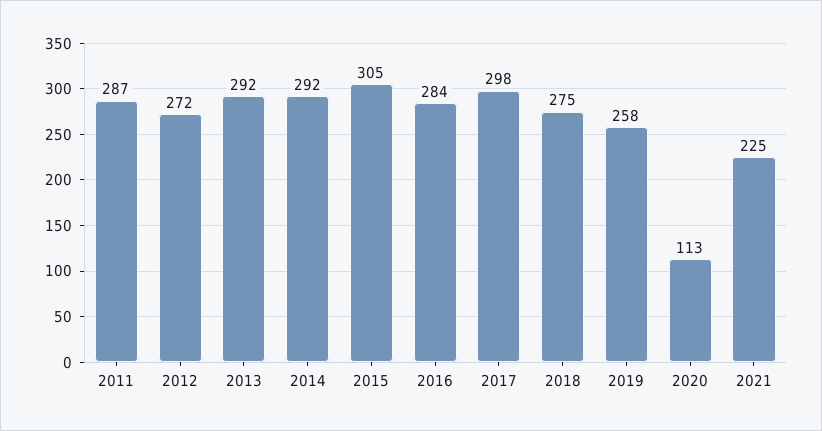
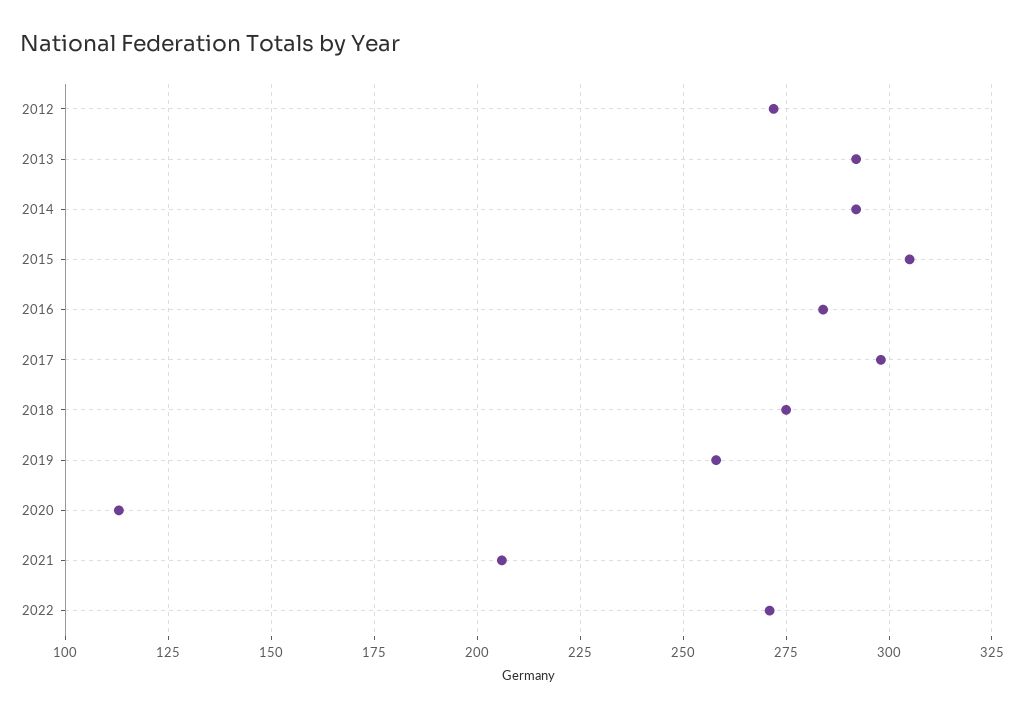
2011: 287 -> none
2021: 225 -> 205
2022: none -> 270

